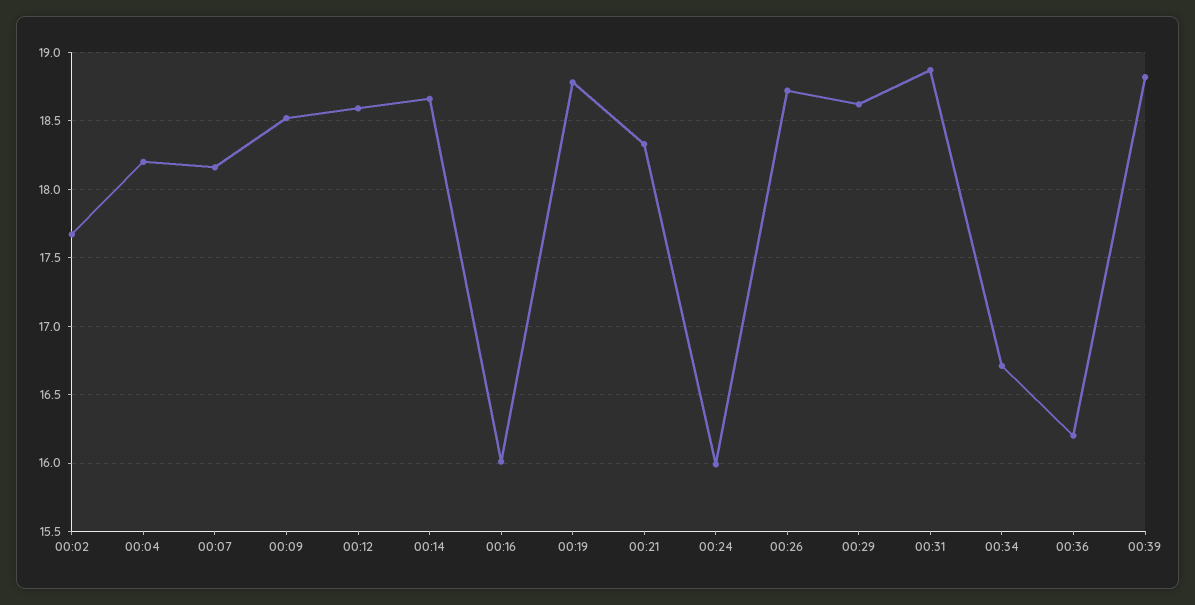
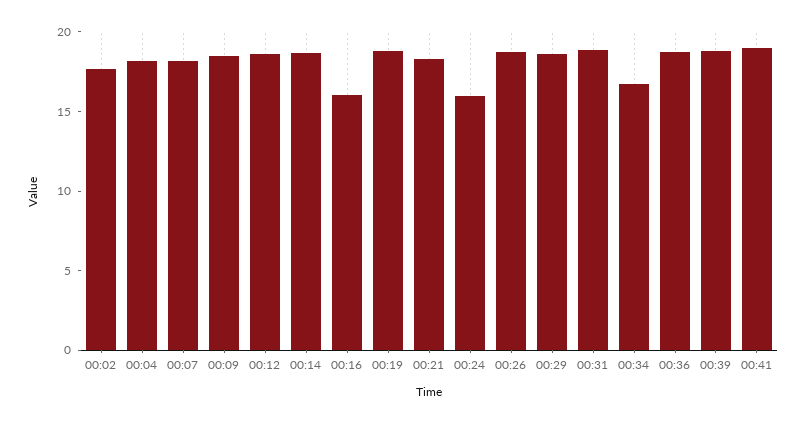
00:36: 16.2 -> 19
00:41: none -> 19

